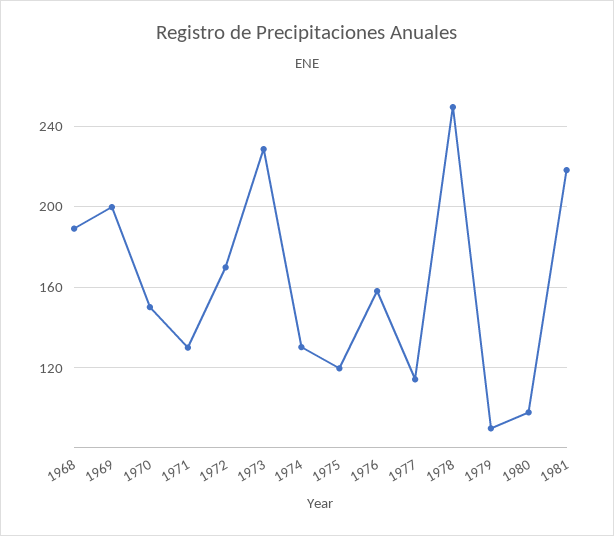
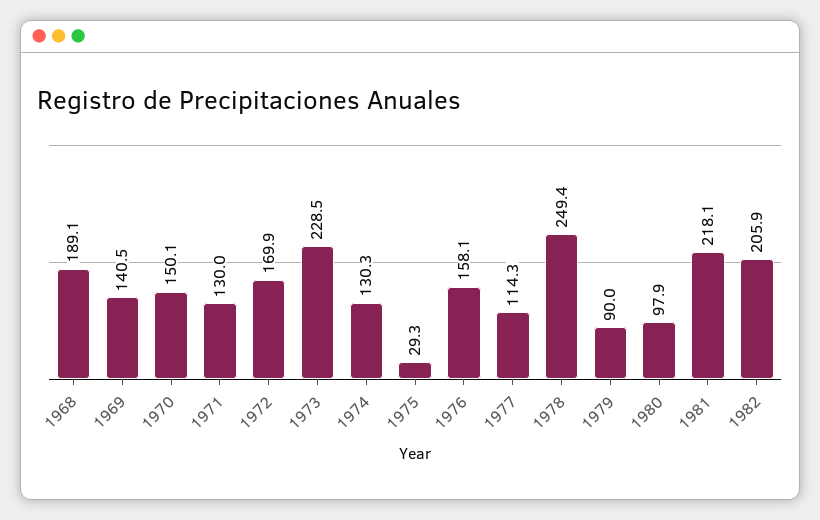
1969: 200 -> 140.5
1975: 120 -> 29.3
1982: none -> 205.9

